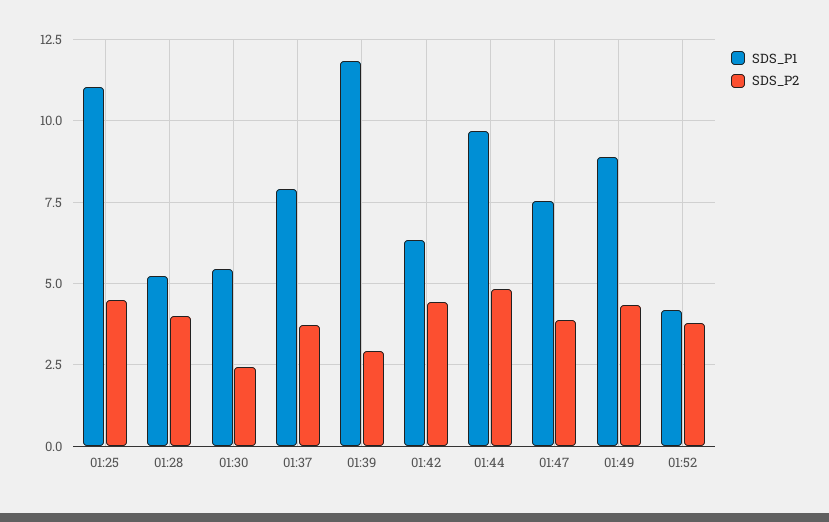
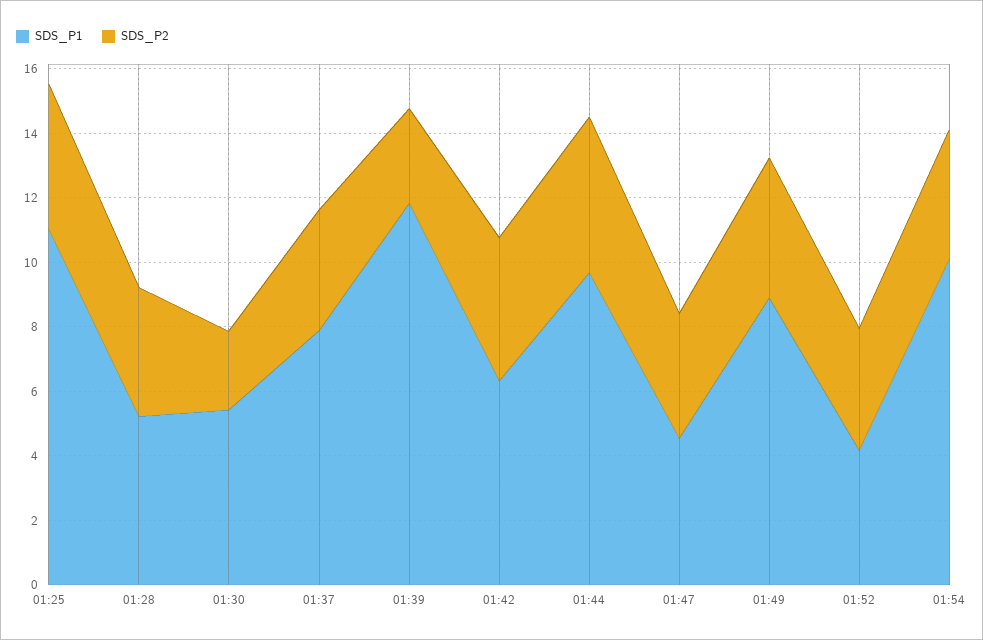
SDS_P1, 01:47: 7.5 -> 4.5
SDS_P1, 01:54: none -> 10
SDS_P2, 01:54: none -> 4

